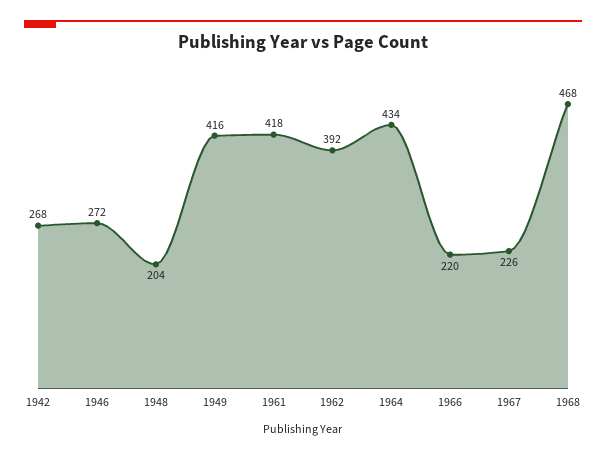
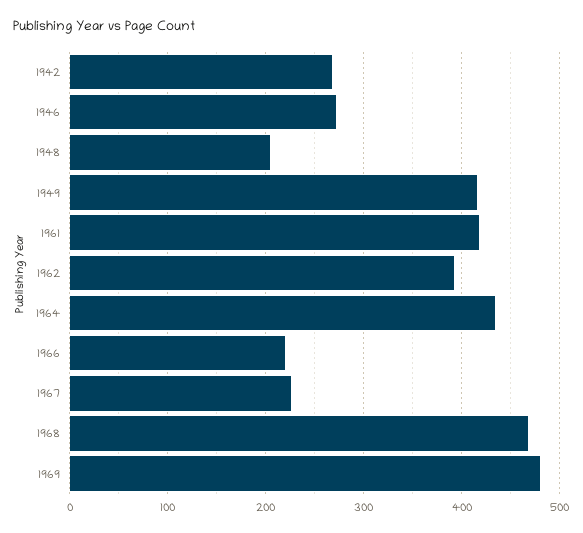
1969: none -> 480

